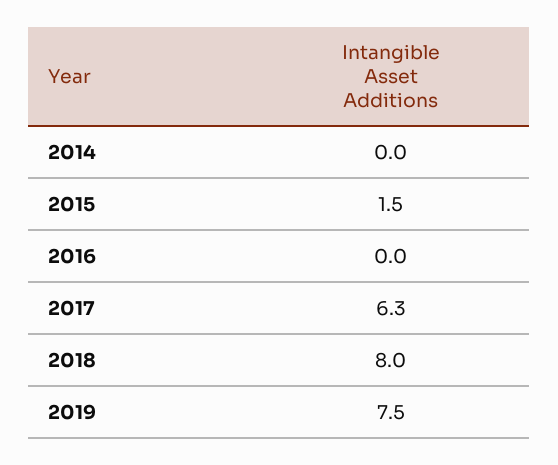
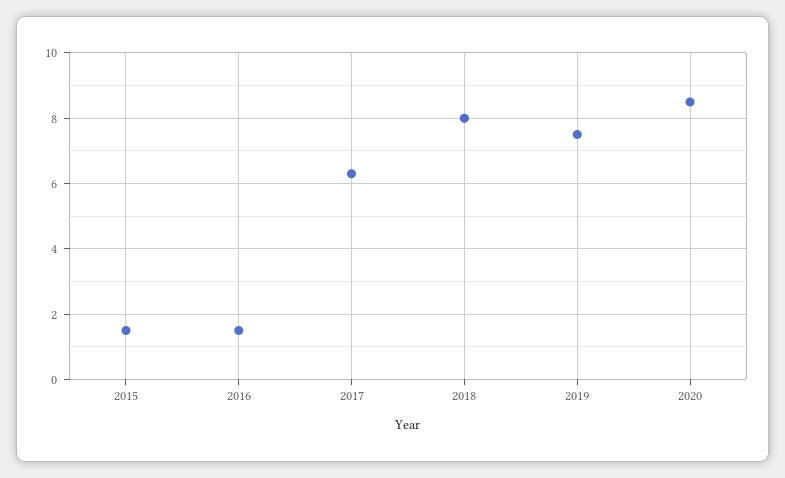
2014: 0 -> none
2016: 0 -> 1.5
2020: none -> 8.5

